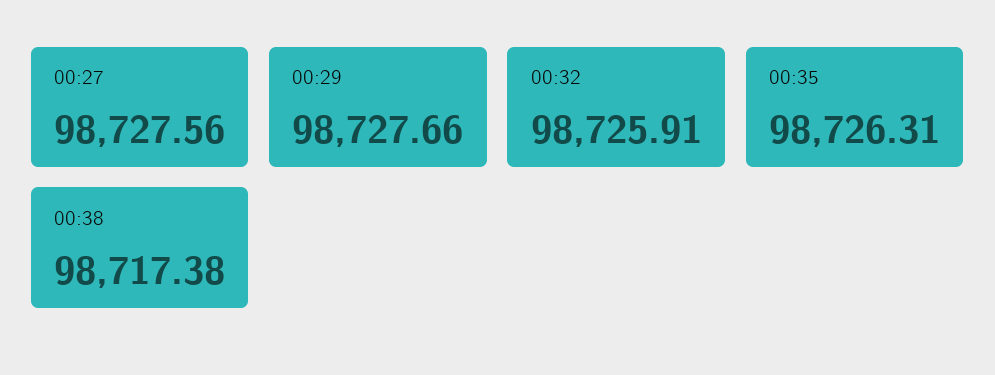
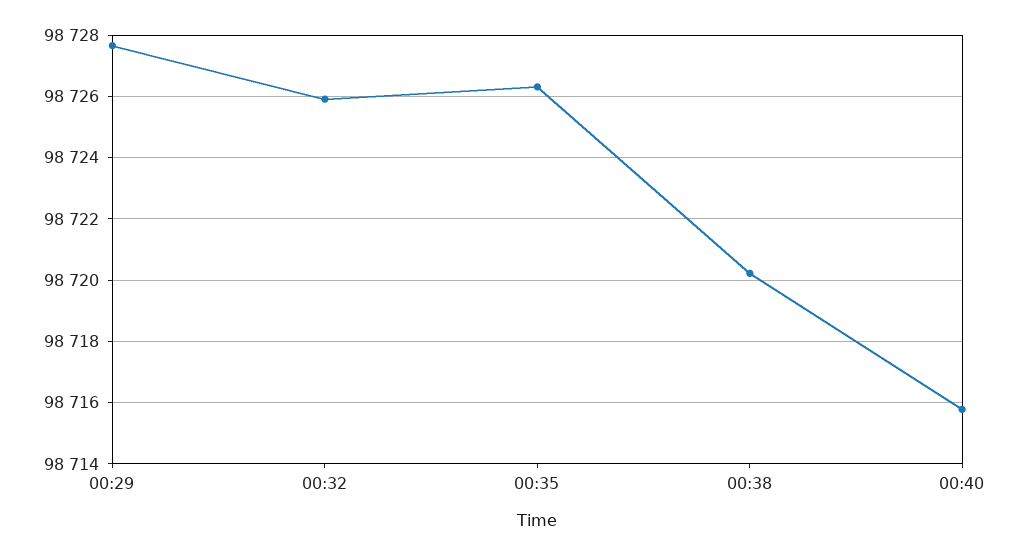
00:27: 98727.56 -> none
00:38: 98717.38 -> 98720.2
00:40: none -> 98715.8

